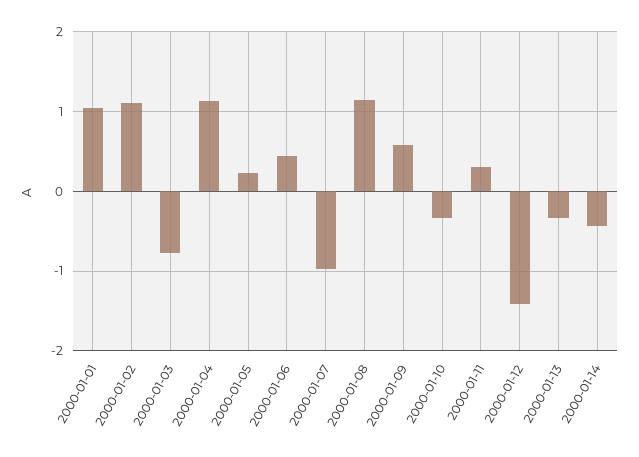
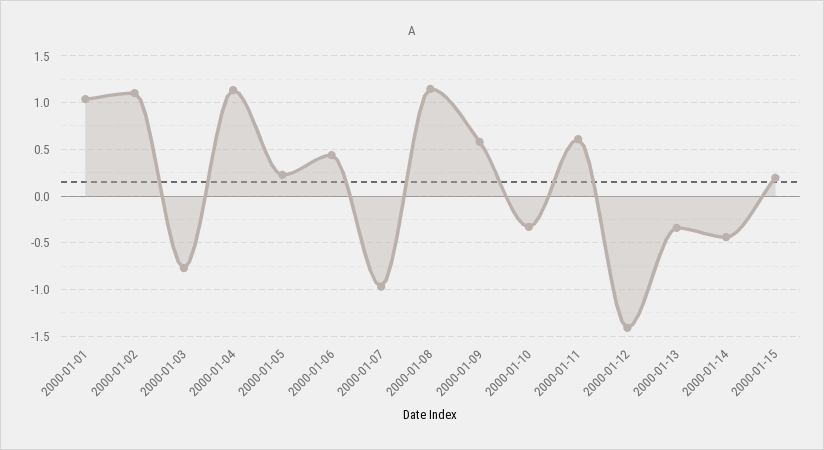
2000-01-11: 0.3 -> 0.6
2000-01-15: none -> 0.2

